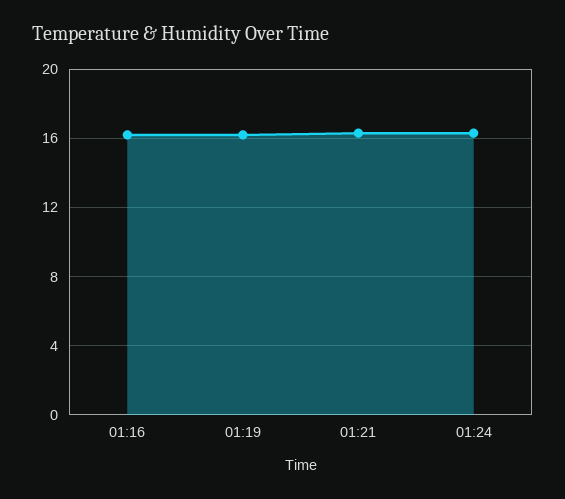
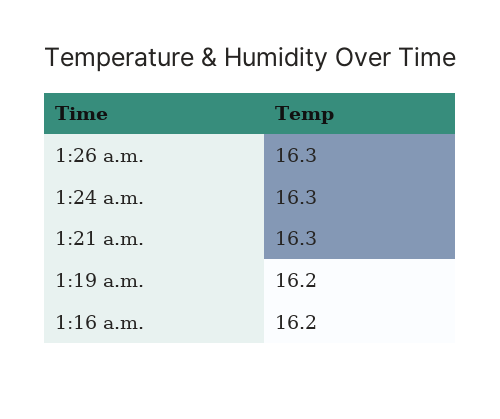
1:26 a.m.: none -> 16.3

